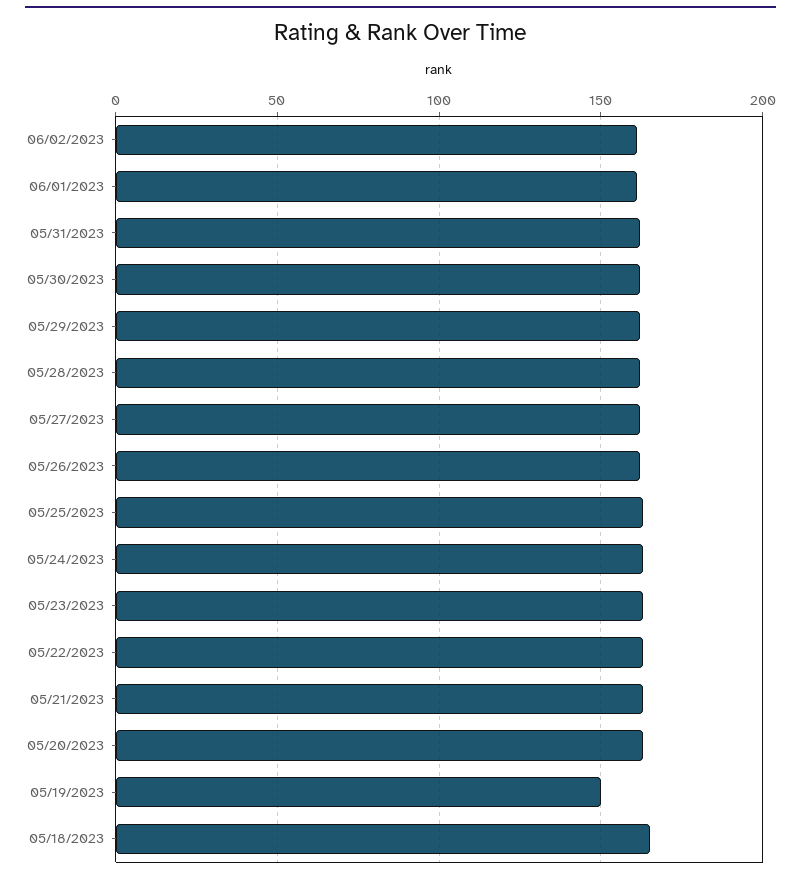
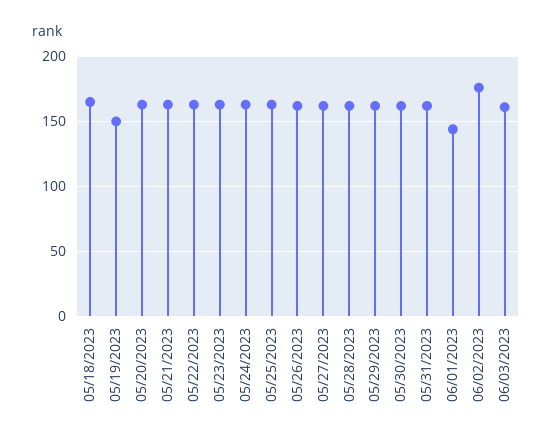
06/02/2023: 160 -> 175
06/01/2023: 160 -> 145
06/03/2023: none -> 160

